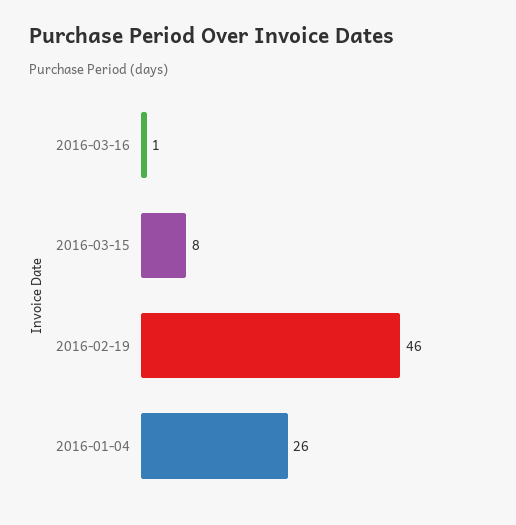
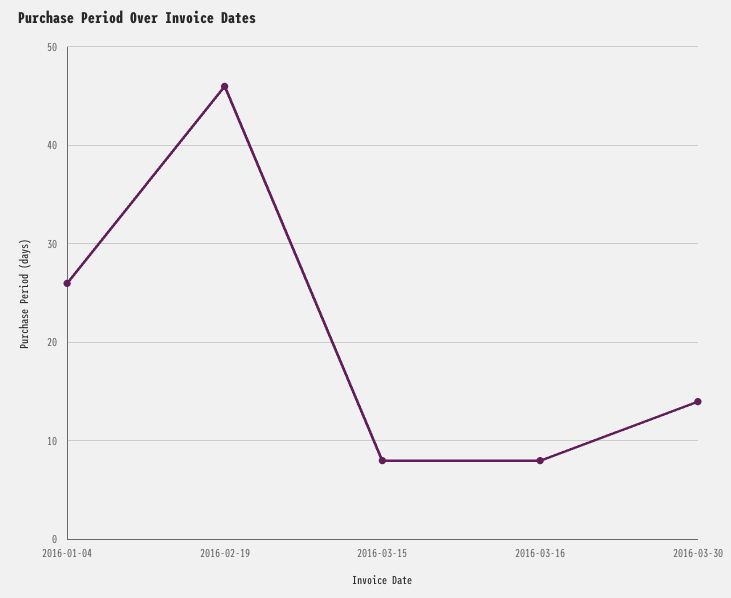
2016-03-16: 1 -> 8
2016-03-30: none -> 14

